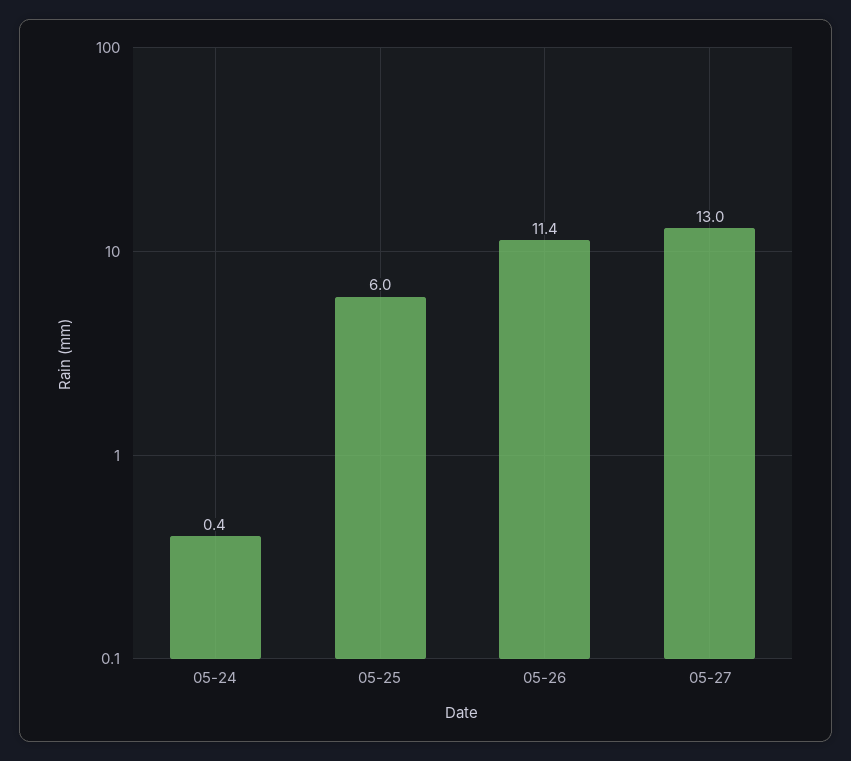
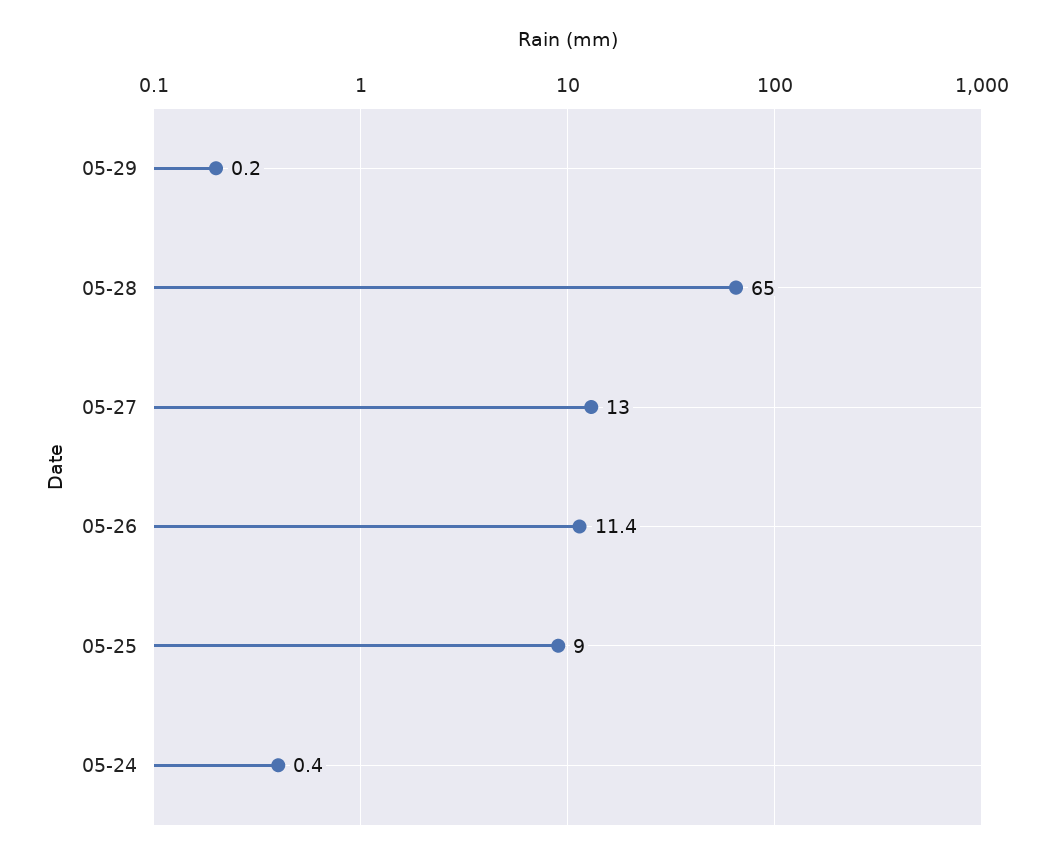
05-25: 6 -> 9
05-29: none -> 0.2
05-28: none -> 65

